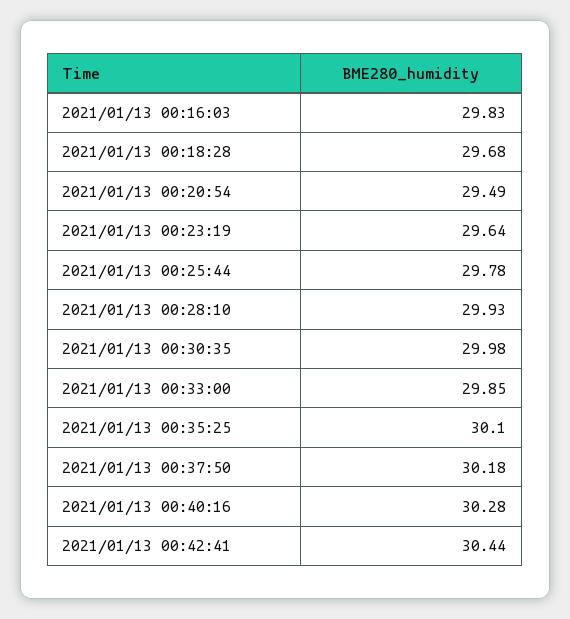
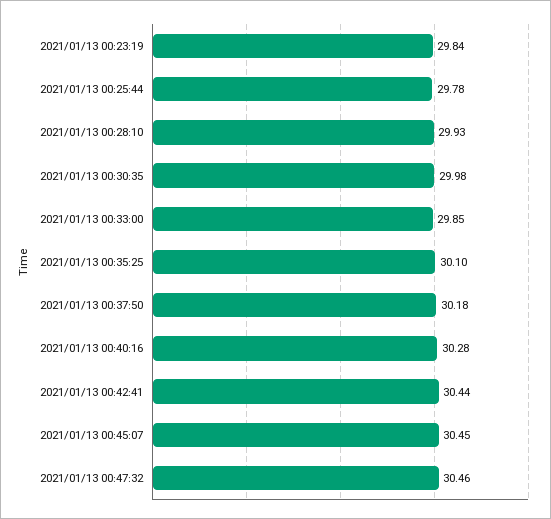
2021/01/13 00:16:03: 29.83 -> none
2021/01/13 00:18:28: 29.68 -> none
2021/01/13 00:20:54: 29.49 -> none
2021/01/13 00:23:19: 29.64 -> 29.84
2021/01/13 00:45:07: none -> 30.45
2021/01/13 00:47:32: none -> 30.46

